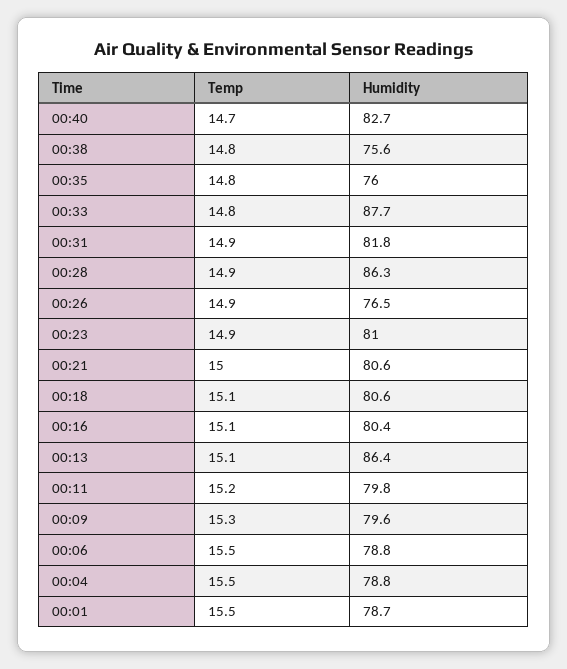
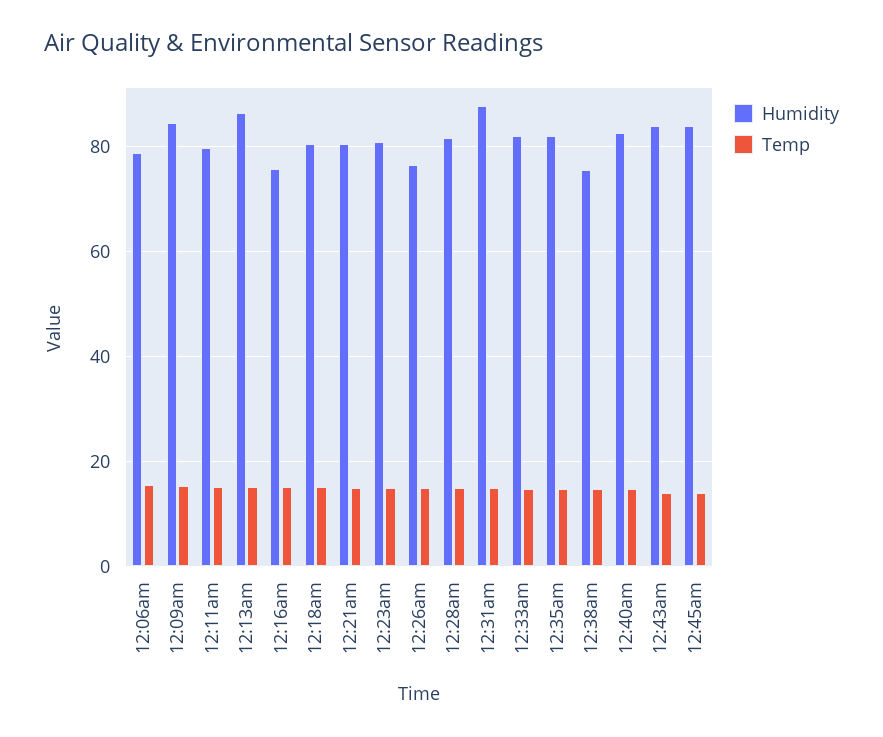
Humidity, 00:35: 76 -> 82
Humidity, 00:33: 87.7 -> 82
Humidity, 00:31: 81.8 -> 88
Humidity, 00:28: 86.3 -> 82
Humidity, 00:16: 80.4 -> 76
Humidity, 00:09: 79.6 -> 84
Temp, 00:04: 15.5 -> none
Humidity, 00:04: 78.8 -> none
Temp, 00:01: 15.5 -> none
Humidity, 00:01: 78.7 -> none
Humidity, 12:43am: none -> 84
Temp, 12:43am: none -> 14
Humidity, 12:45am: none -> 84
Temp, 12:45am: none -> 14

